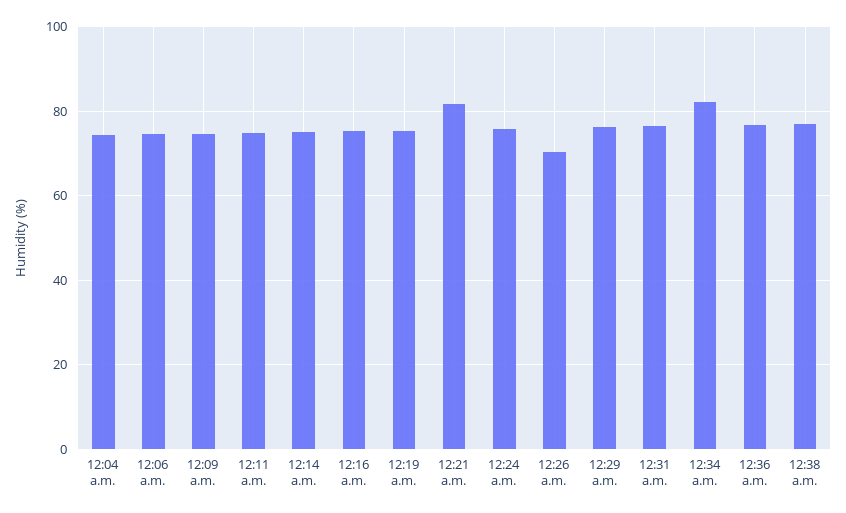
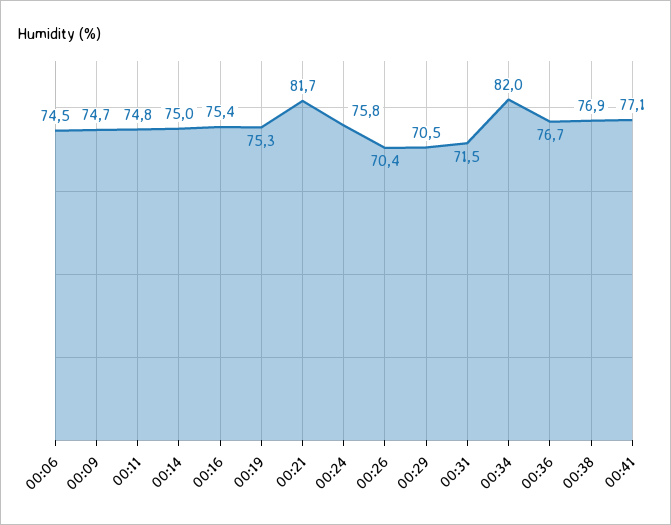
12:04 a.m.: 74 -> none
12:29 a.m.: 76 -> 70.5
12:31 a.m.: 76 -> 71.5
00:41: none -> 77.1

